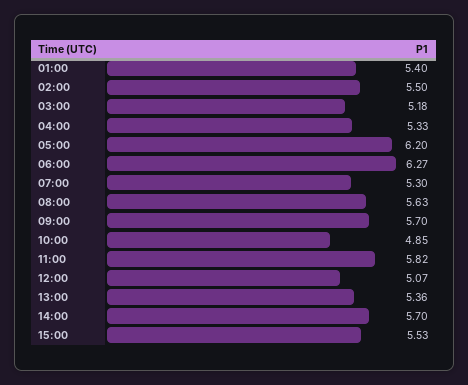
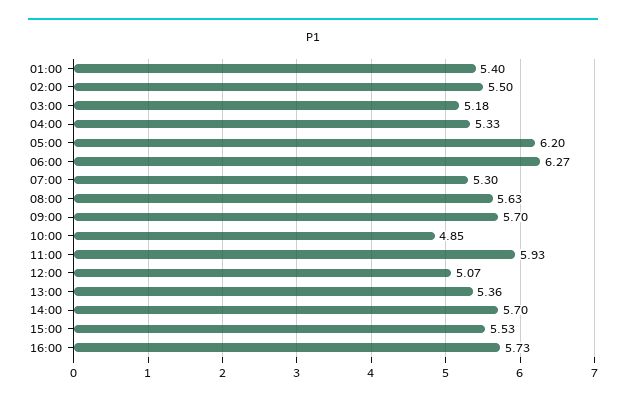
11:00: 5.82 -> 5.93
16:00: none -> 5.73

